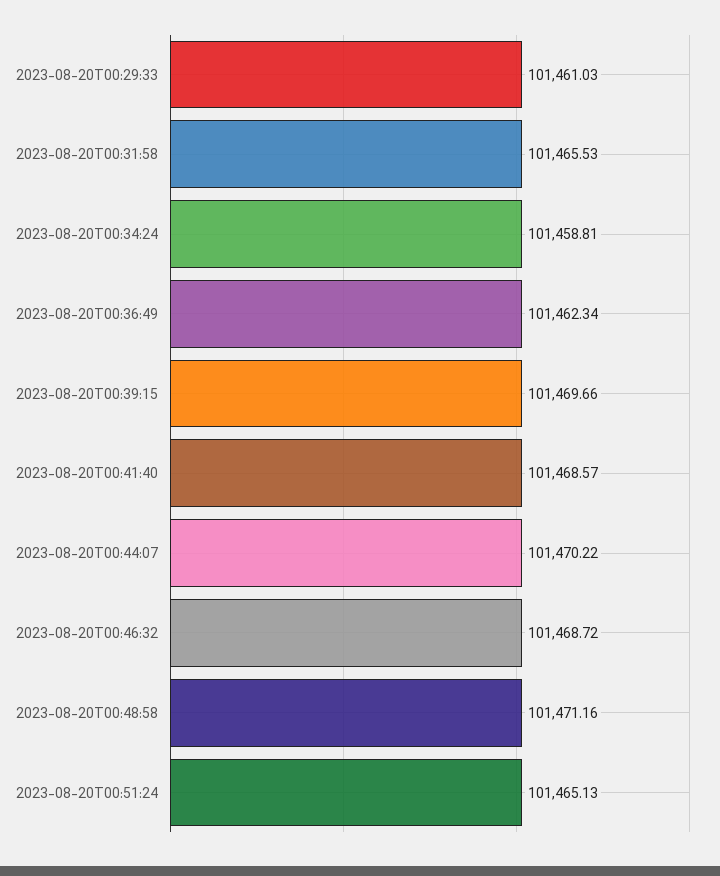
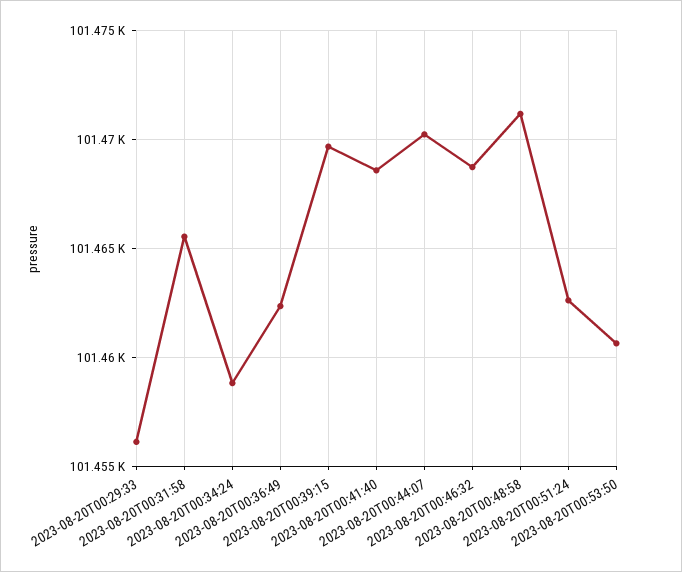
2023-08-20T00:29:33: 101461.03 -> 101456
2023-08-20T00:51:24: 101465.13 -> 101462.5
2023-08-20T00:53:50: none -> 101460.5

